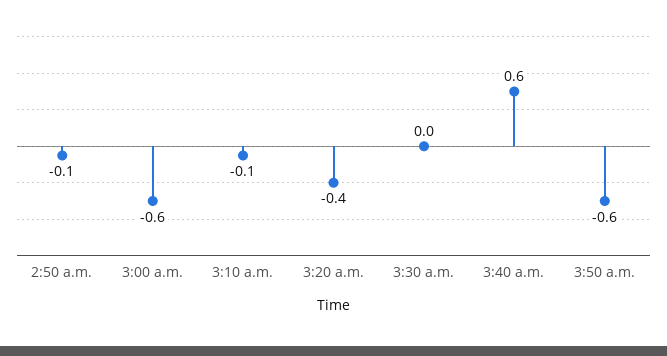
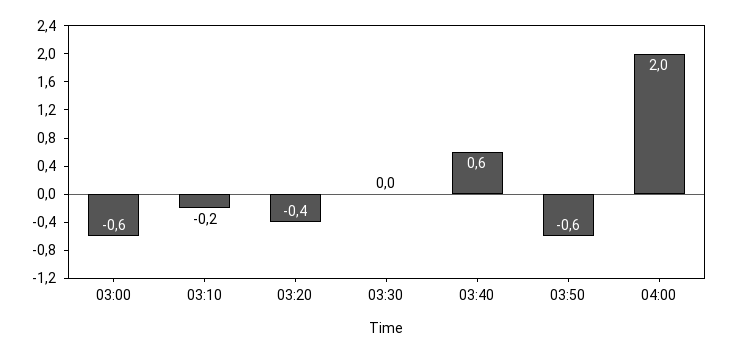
2:50 a.m.: -0.1 -> none
3:10 a.m.: -0.1 -> -0.2
04:00: none -> 2

